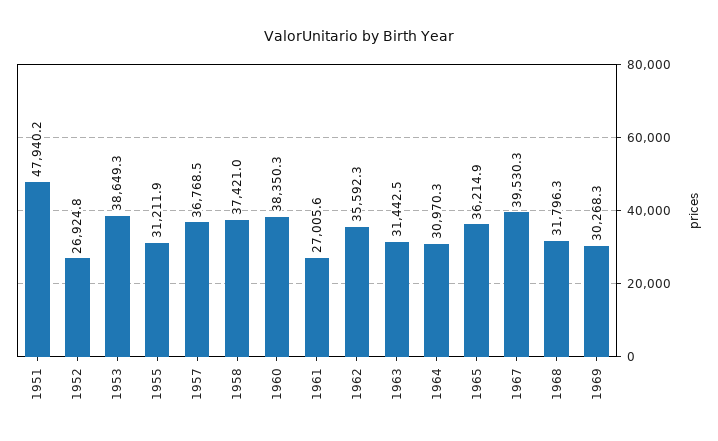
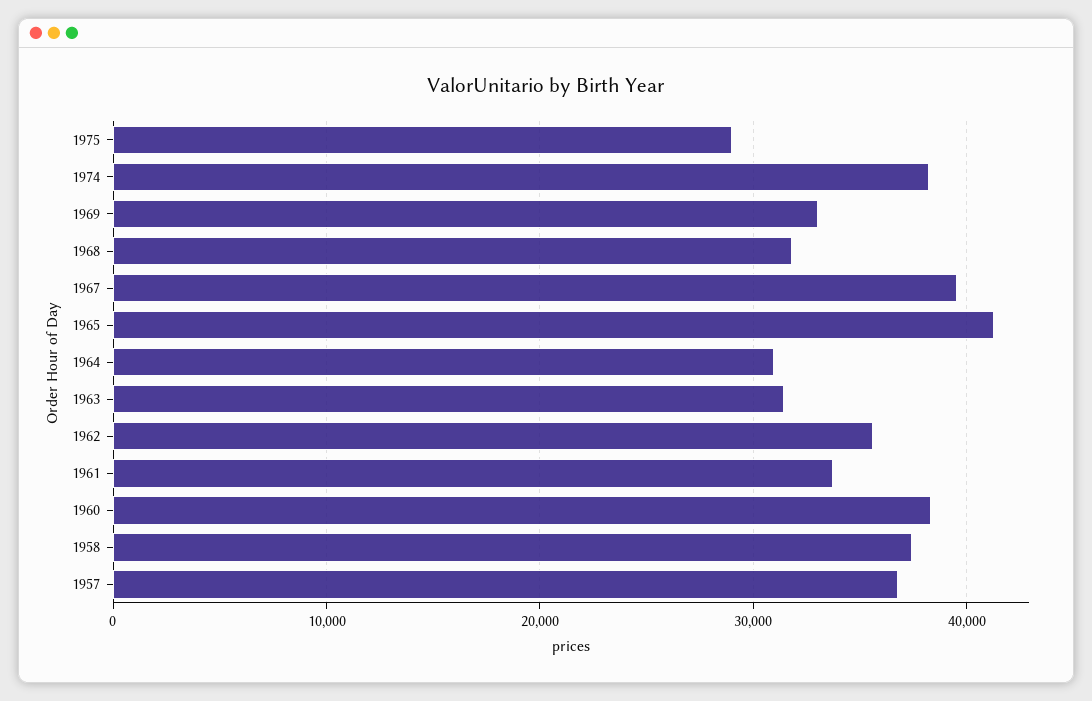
1951: 47940.2 -> none
1952: 26924.8 -> none
1953: 38649.3 -> none
1955: 31211.9 -> none
1961: 27005.6 -> 34000
1965: 36214.9 -> 41000
1969: 30268.3 -> 33000
1975: none -> 29000
1974: none -> 38000

